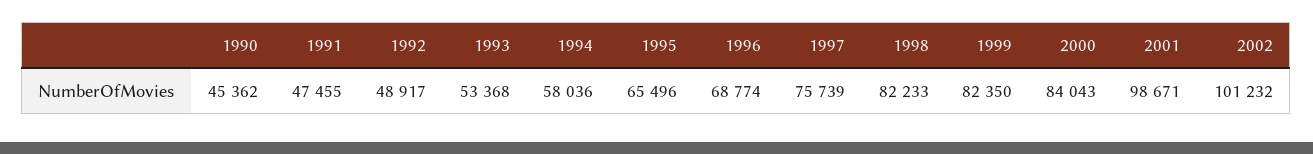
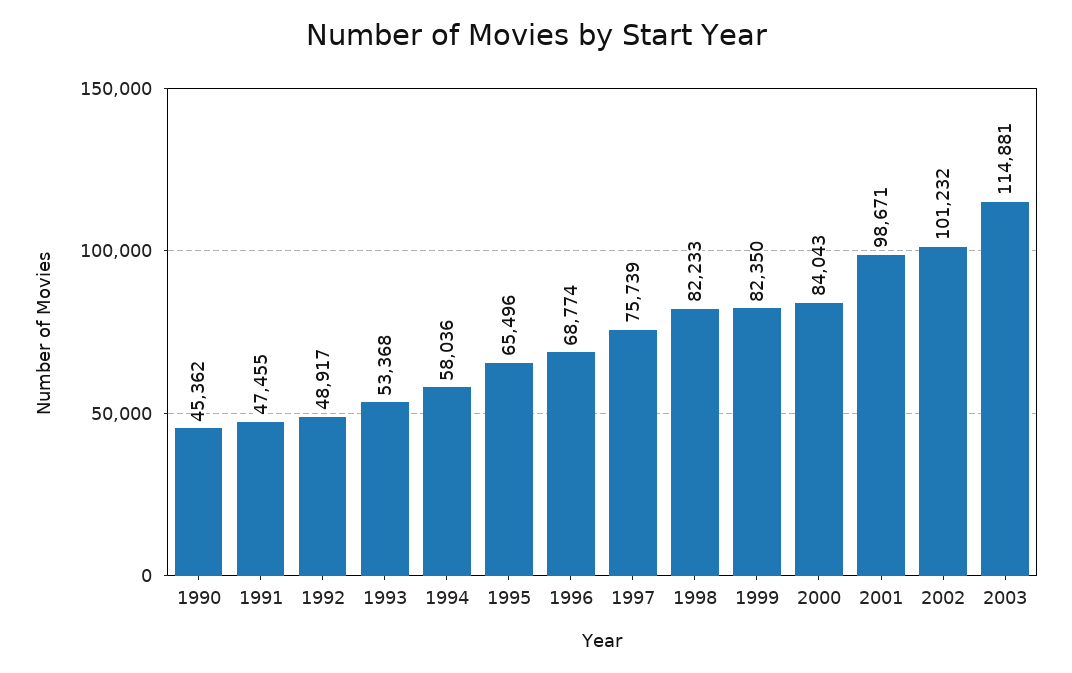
2003: none -> 114881

